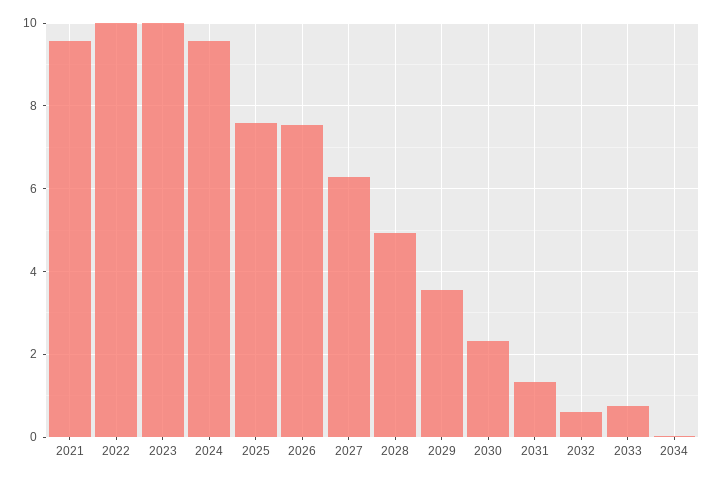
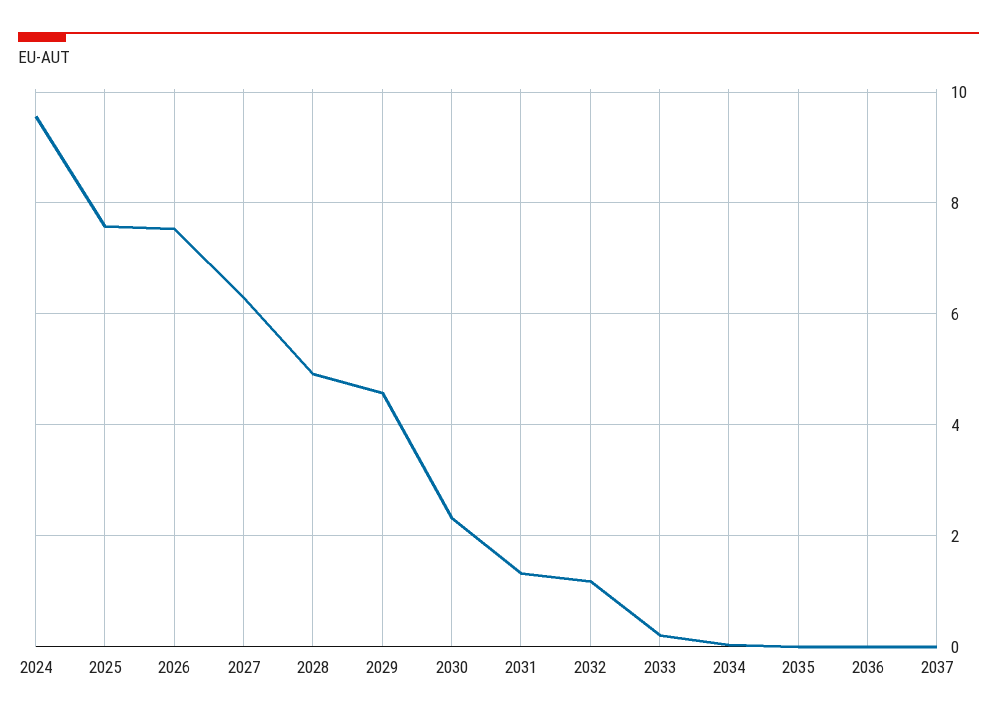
2021: 9.6 -> none
2022: 10 -> none
2023: 10 -> none
2029: 3.6 -> 4.6
2032: 0.6 -> 1.2
2033: 0.8 -> 0.2
2035: none -> 0
2036: none -> 0
2037: none -> 0

